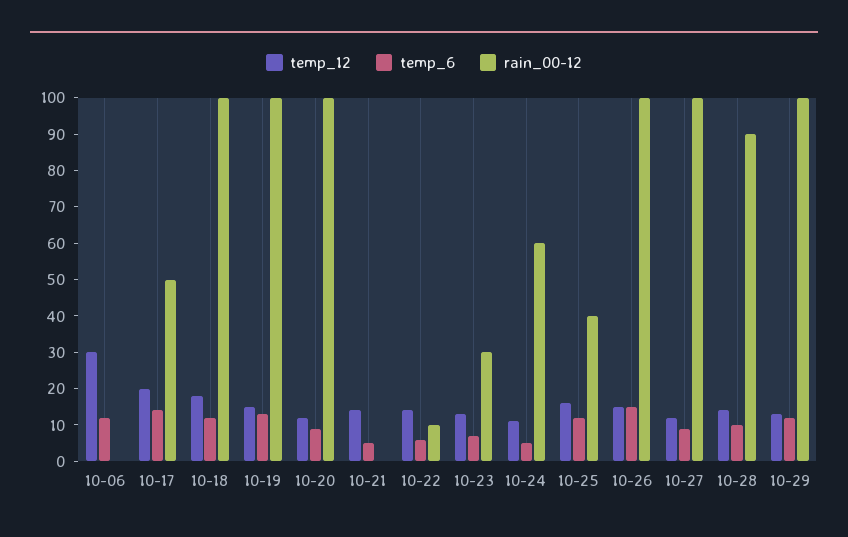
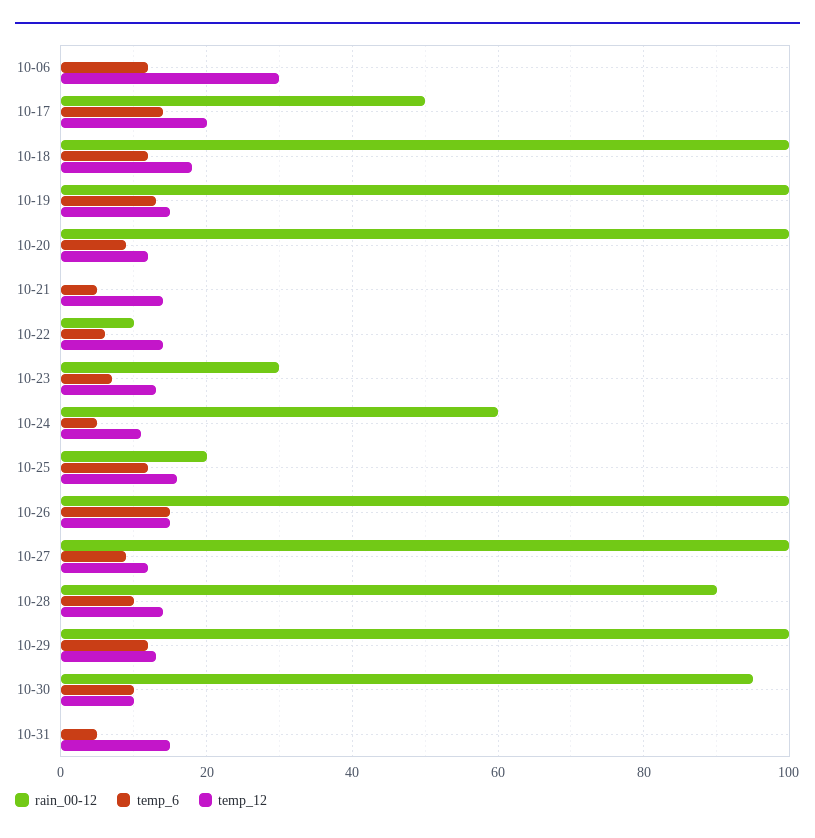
rain_00-12, 10-25: 40 -> 20
rain_00-12, 10-30: none -> 95
temp_6, 10-30: none -> 10
temp_12, 10-30: none -> 10
rain_00-12, 10-31: none -> 0
temp_6, 10-31: none -> 5
temp_12, 10-31: none -> 15

